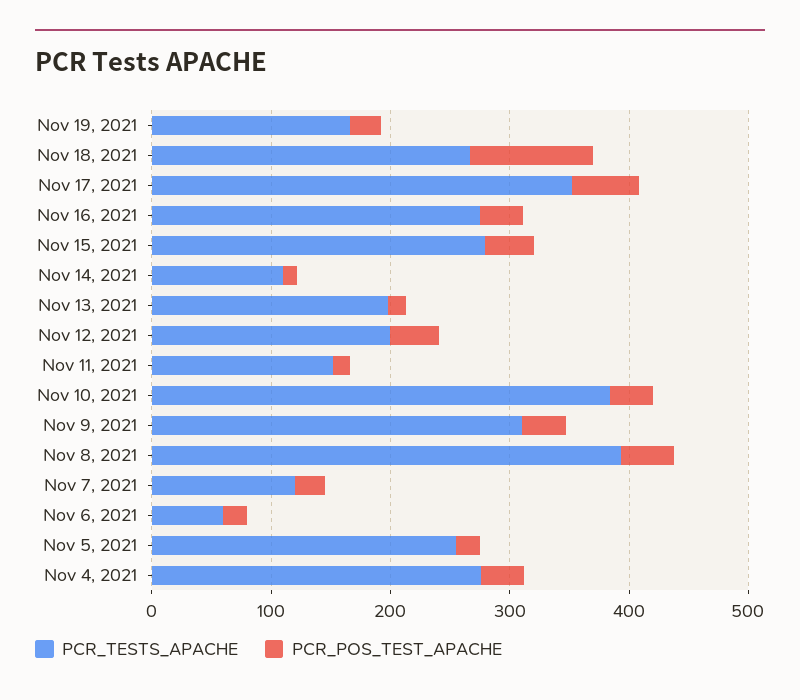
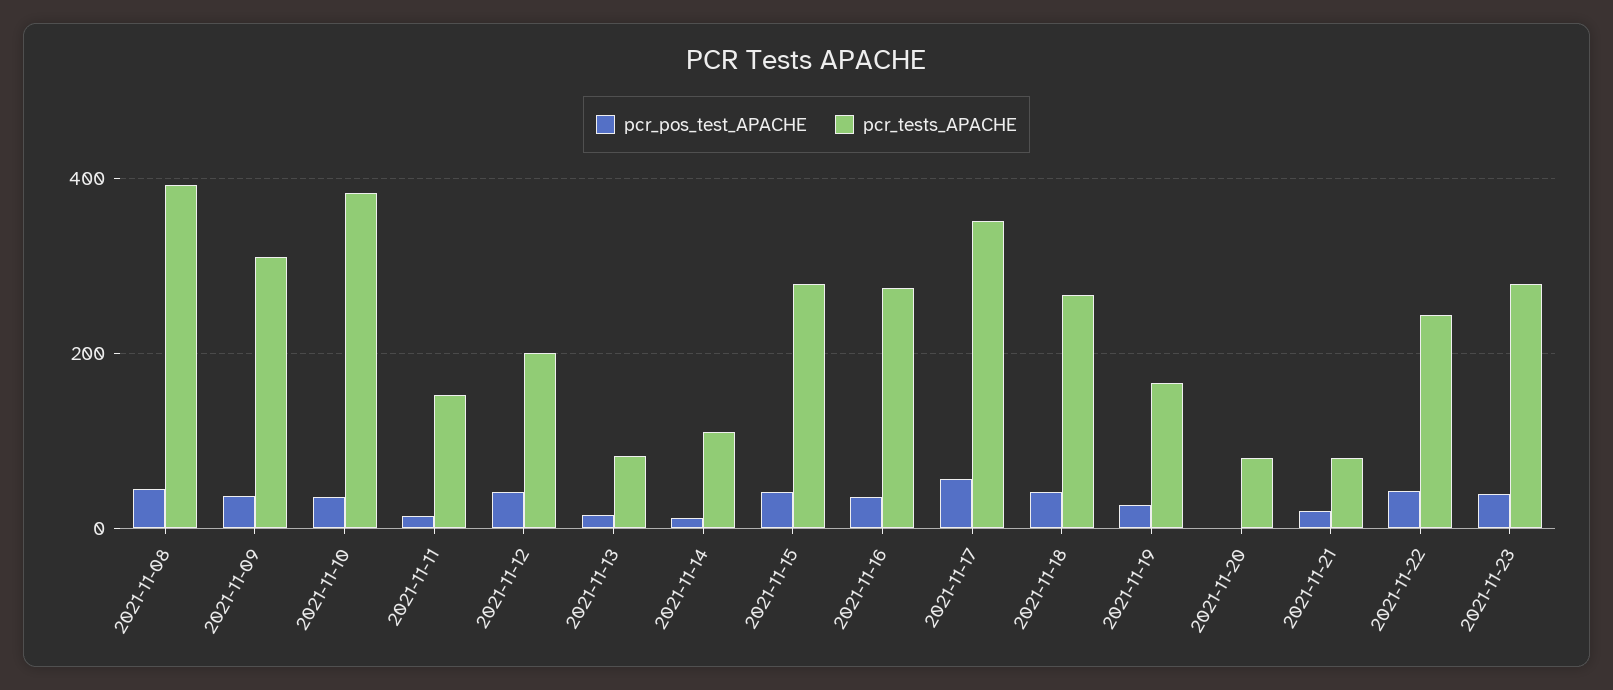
PCR_POS_TEST_APACHE, Nov 18, 2021: 100 -> 40
PCR_TESTS_APACHE, Nov 13, 2021: 200 -> 80
PCR_TESTS_APACHE, Nov 7, 2021: 120 -> none
PCR_POS_TEST_APACHE, Nov 7, 2021: 20 -> none
PCR_TESTS_APACHE, Nov 6, 2021: 60 -> none
PCR_POS_TEST_APACHE, Nov 6, 2021: 20 -> none
PCR_TESTS_APACHE, Nov 5, 2021: 260 -> none
PCR_POS_TEST_APACHE, Nov 5, 2021: 20 -> none
PCR_TESTS_APACHE, Nov 4, 2021: 280 -> none
PCR_POS_TEST_APACHE, Nov 4, 2021: 40 -> none
PCR_POS_TEST_APACHE, 2021-11-20: none -> 0
PCR_TESTS_APACHE, 2021-11-20: none -> 80
PCR_POS_TEST_APACHE, 2021-11-21: none -> 20
PCR_TESTS_APACHE, 2021-11-21: none -> 80
PCR_POS_TEST_APACHE, 2021-11-22: none -> 40
PCR_TESTS_APACHE, 2021-11-22: none -> 240
PCR_POS_TEST_APACHE, 2021-11-23: none -> 40
PCR_TESTS_APACHE, 2021-11-23: none -> 280

